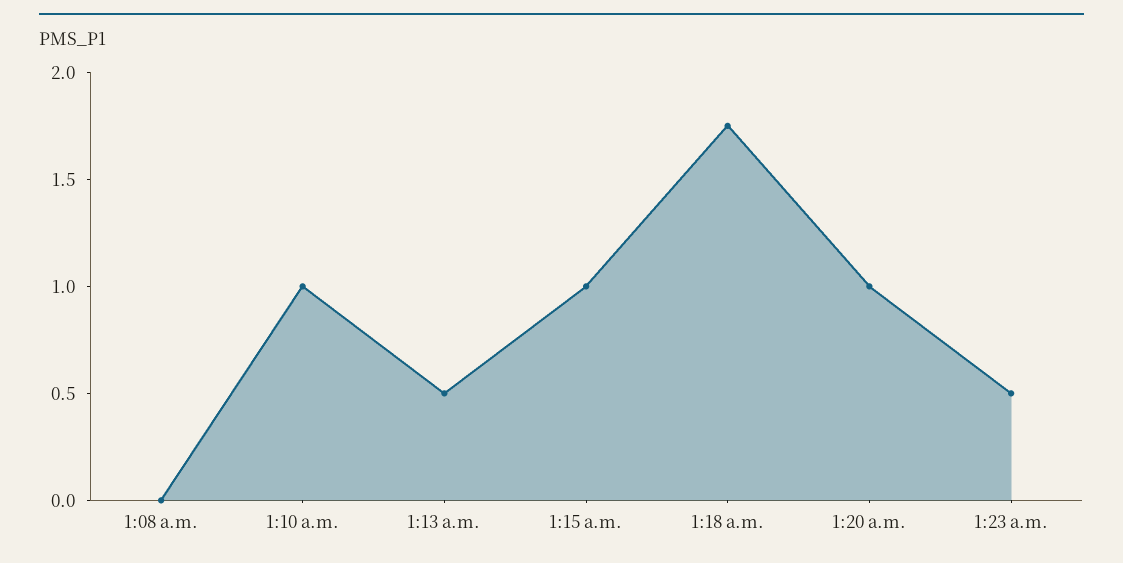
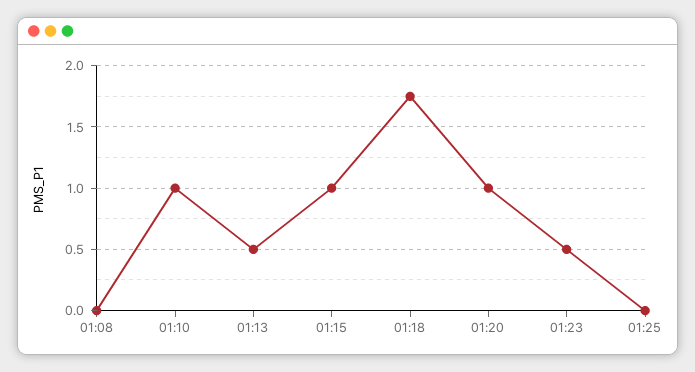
01:25: none -> 0

